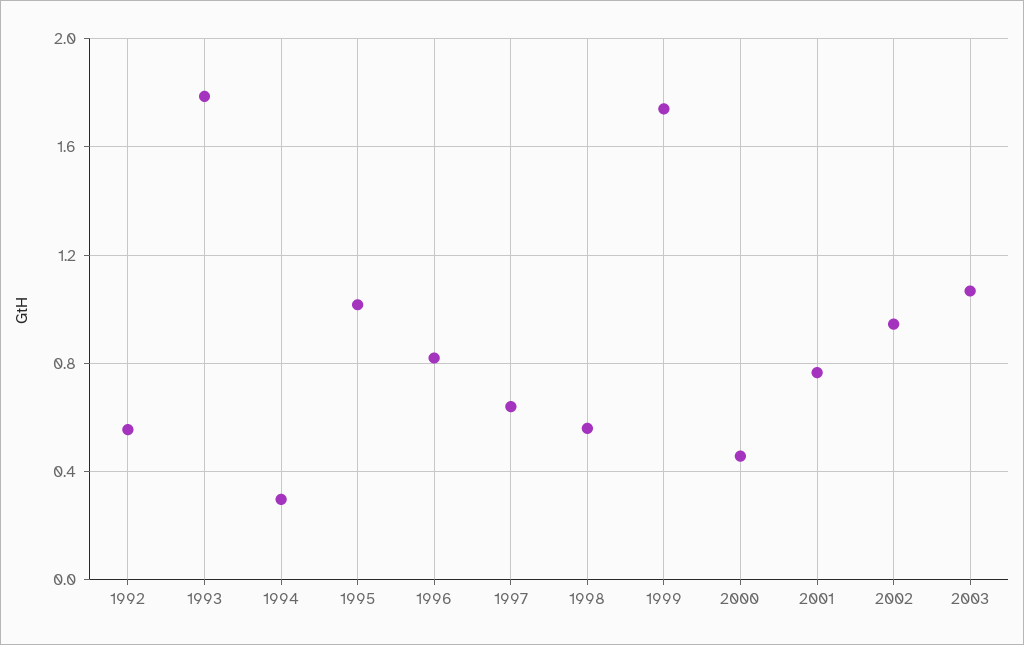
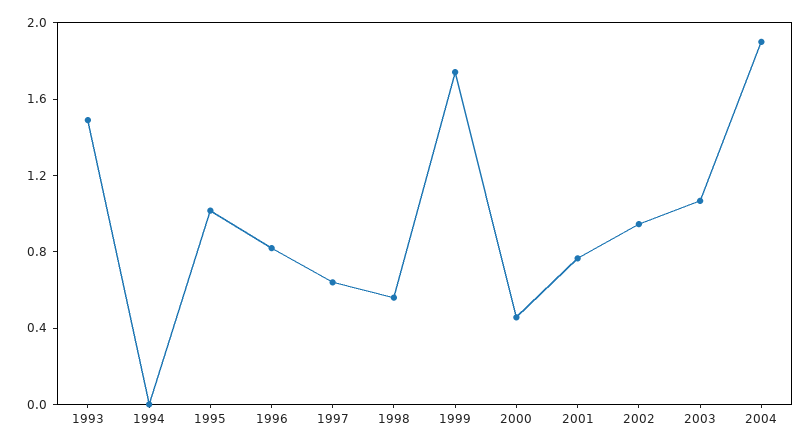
1992: 0.55 -> none
1993: 1.8 -> 1.5
1994: 0.3 -> 0
2004: none -> 1.9

